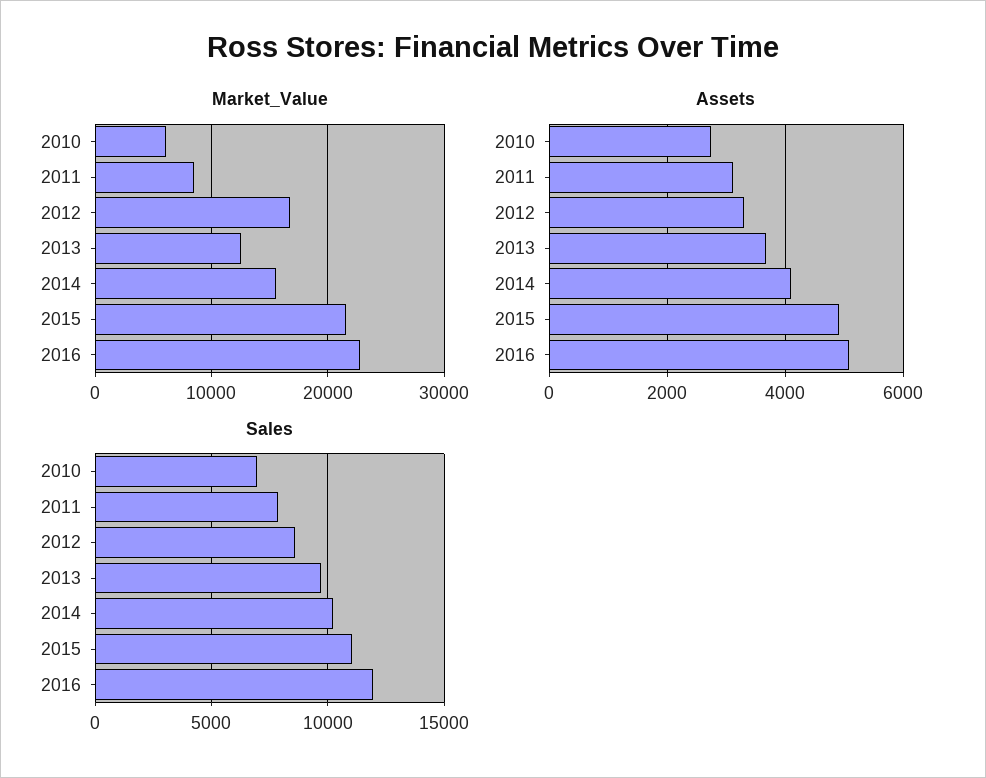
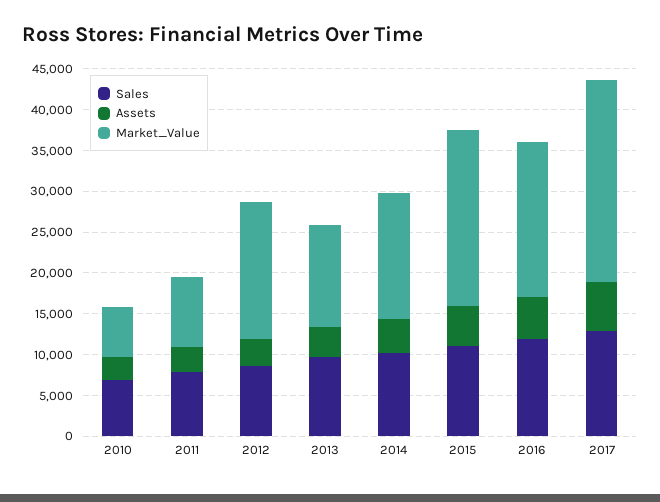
Market_Value, 2016: 23000 -> 19000
Sales, 2017: none -> 13000
Assets, 2017: none -> 6000
Market_Value, 2017: none -> 25000

